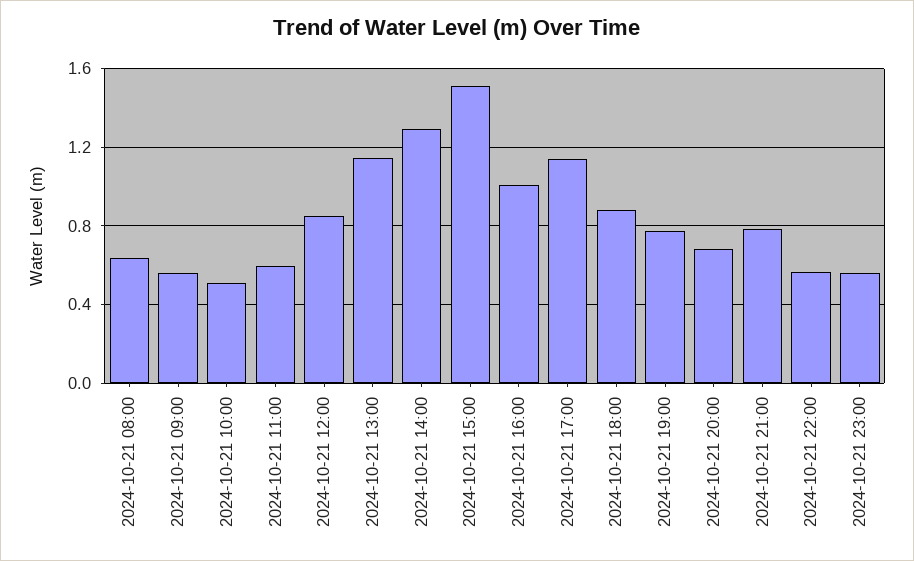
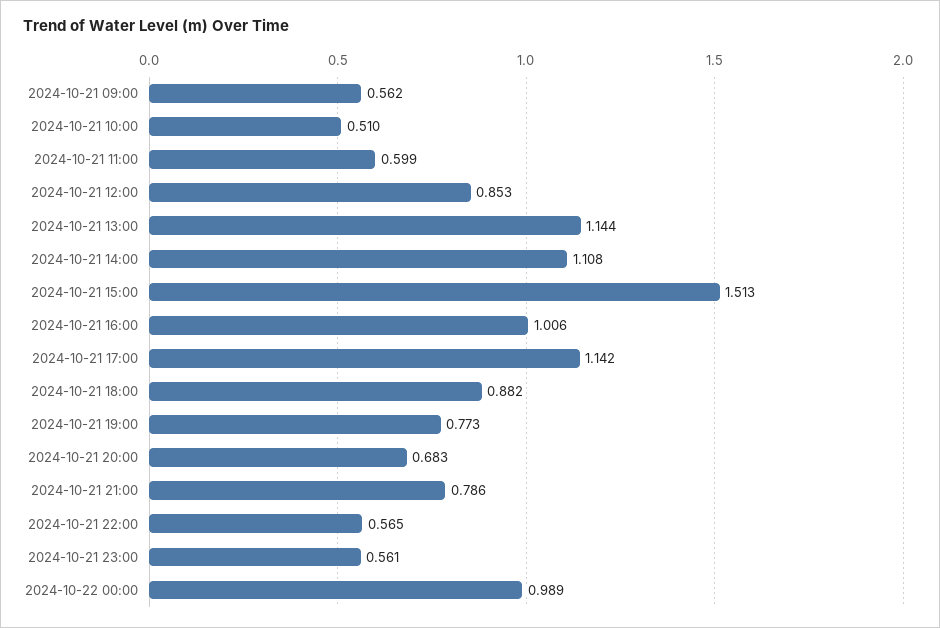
2024-10-21 08:00: 0.65 -> none
2024-10-21 14:00: 1.3 -> 1.108
2024-10-22 00:00: none -> 0.989

